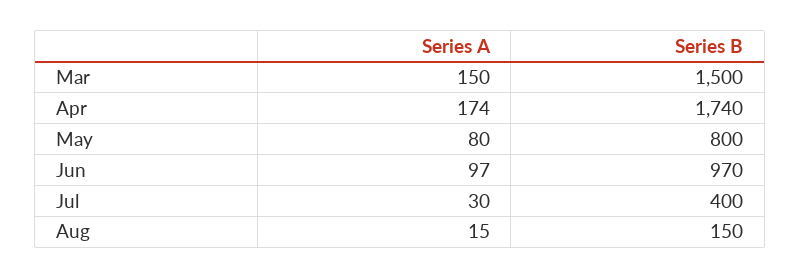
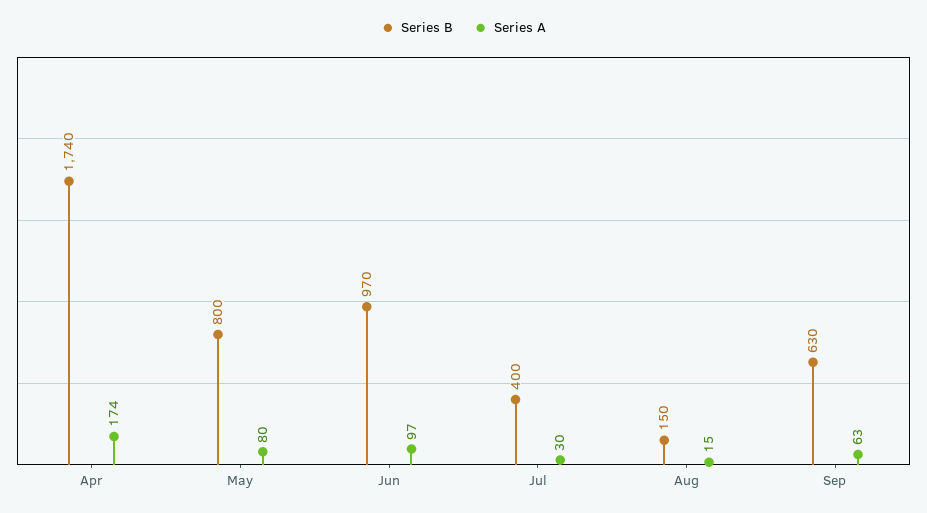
Series A, Mar: 150 -> none
Series B, Mar: 1500 -> none
Series B, Sep: none -> 630
Series A, Sep: none -> 63

